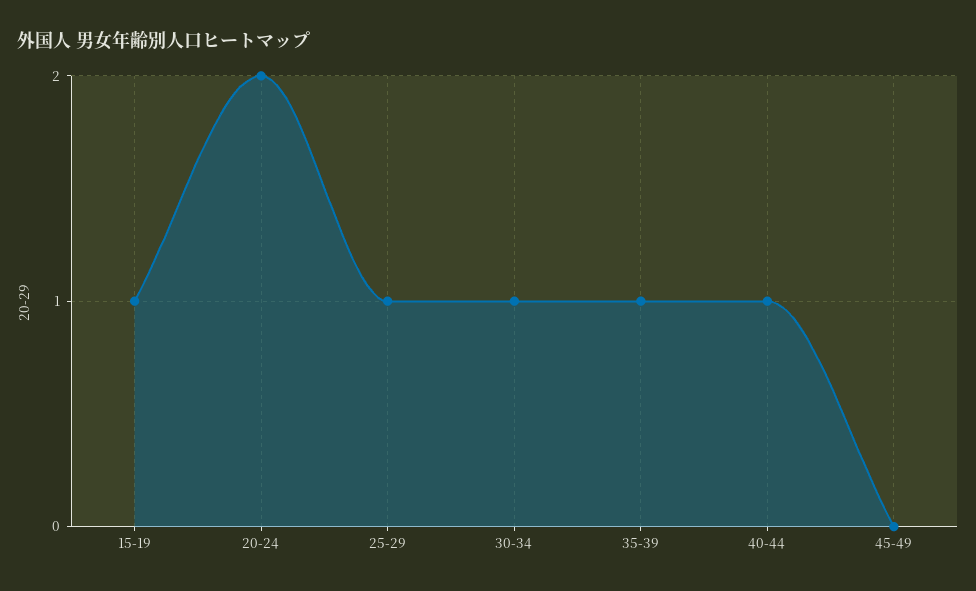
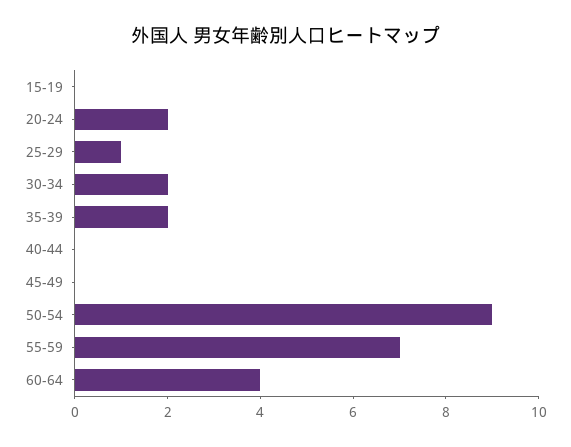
15-19: 1 -> 0
30-34: 1 -> 2
35-39: 1 -> 2
40-44: 1 -> 0
50-54: none -> 9
55-59: none -> 7
60-64: none -> 4

